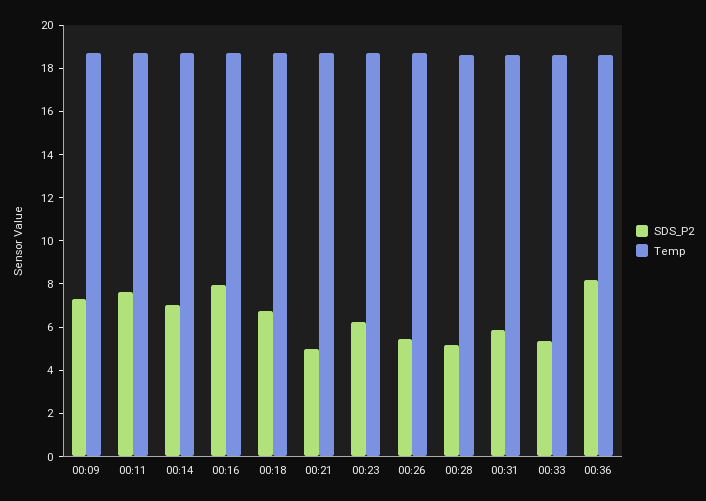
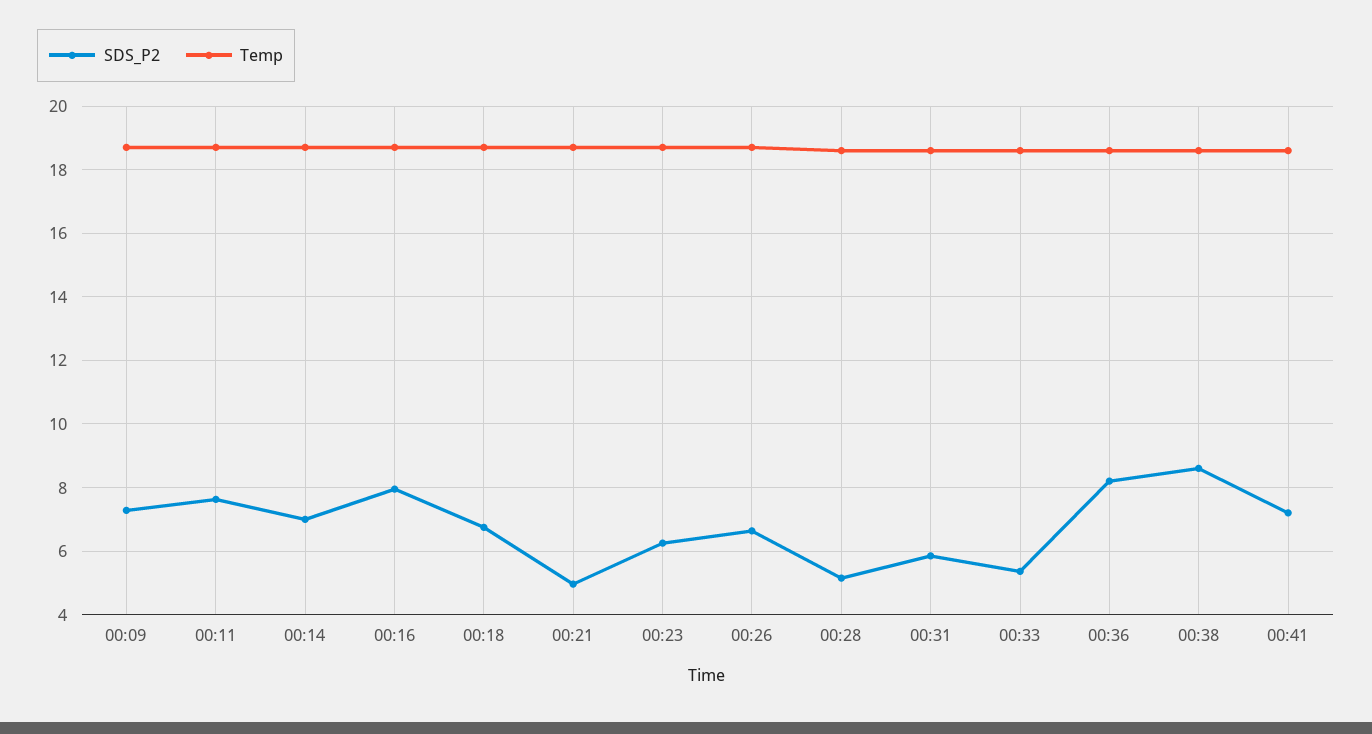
SDS_P2, 00:26: 5.5 -> 6.6
SDS_P2, 00:38: none -> 8.6
Temp, 00:38: none -> 18.6
SDS_P2, 00:41: none -> 7.2
Temp, 00:41: none -> 18.6

